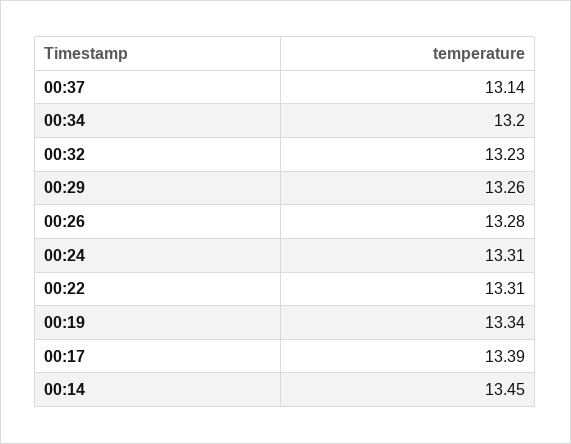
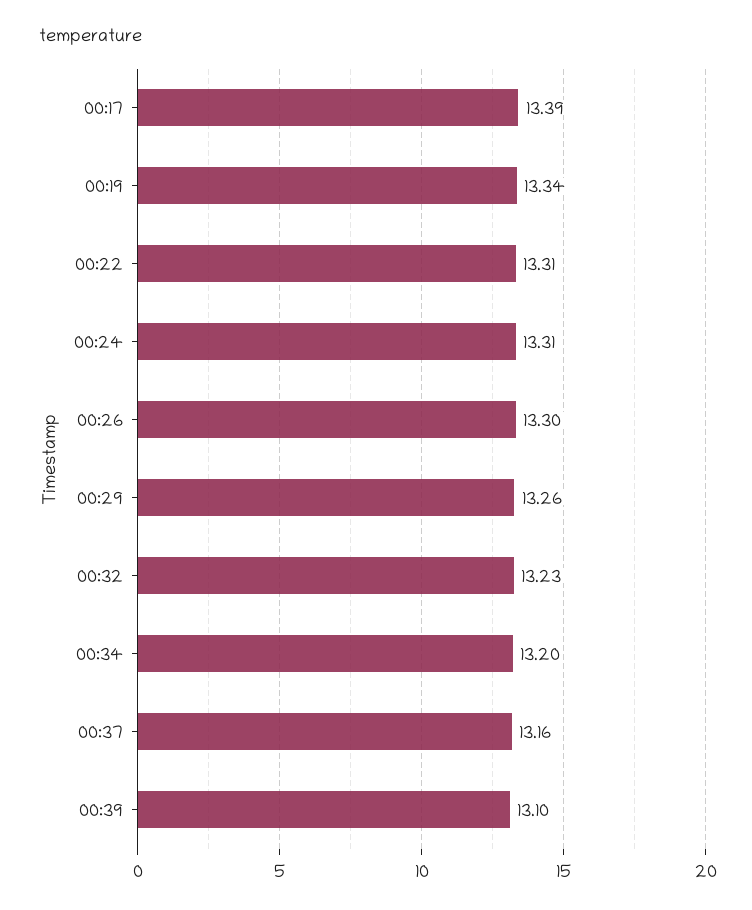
00:37: 13.14 -> 13.16
00:26: 13.28 -> 13.3
00:14: 13.45 -> none
00:39: none -> 13.1

